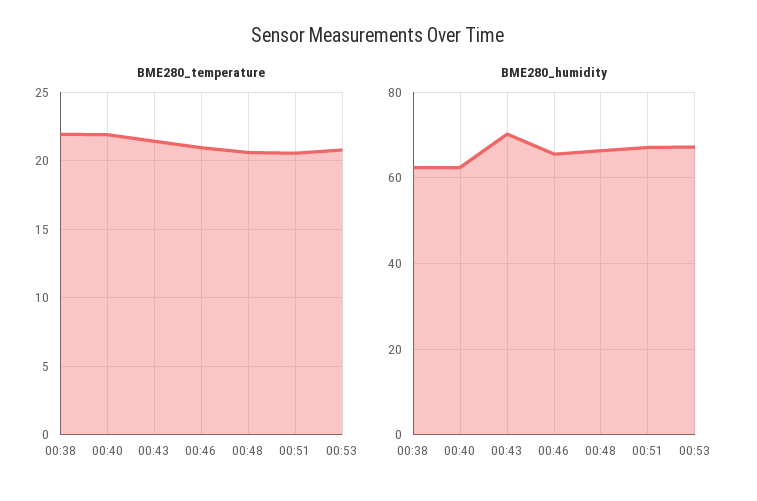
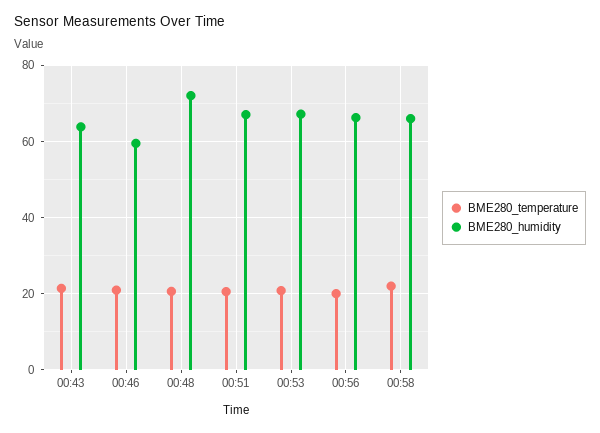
BME280_temperature, 00:38: 22 -> none
BME280_temperature, 00:40: 22 -> none
BME280_humidity, 00:38: 62 -> none
BME280_humidity, 00:40: 62 -> none
BME280_humidity, 00:43: 70 -> 64
BME280_humidity, 00:46: 66 -> 60
BME280_humidity, 00:48: 66 -> 72
BME280_temperature, 00:56: none -> 20
BME280_humidity, 00:56: none -> 66
BME280_temperature, 00:58: none -> 22
BME280_humidity, 00:58: none -> 66

